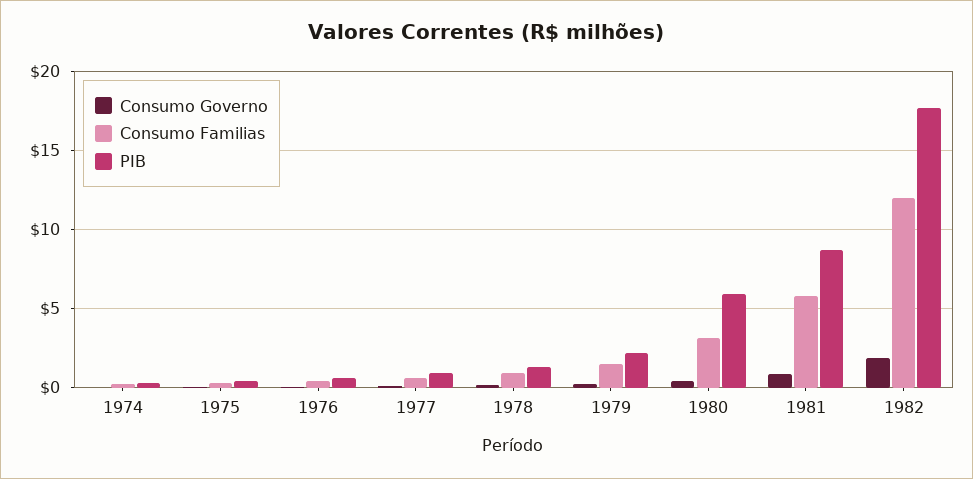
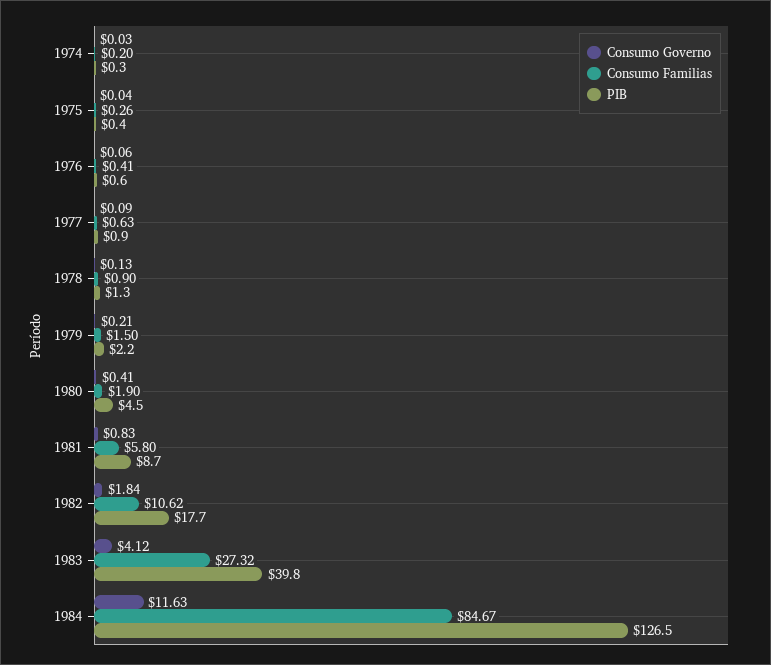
Consumo Familias, 1980: 3 -> 1.9
PIB, 1980: 6 -> 4.5
Consumo Familias, 1982: 12 -> 10.62
Consumo Governo, 1983: none -> 4.12
Consumo Familias, 1983: none -> 27.32
PIB, 1983: none -> 39.8
Consumo Governo, 1984: none -> 11.63
Consumo Familias, 1984: none -> 84.67
PIB, 1984: none -> 126.5

